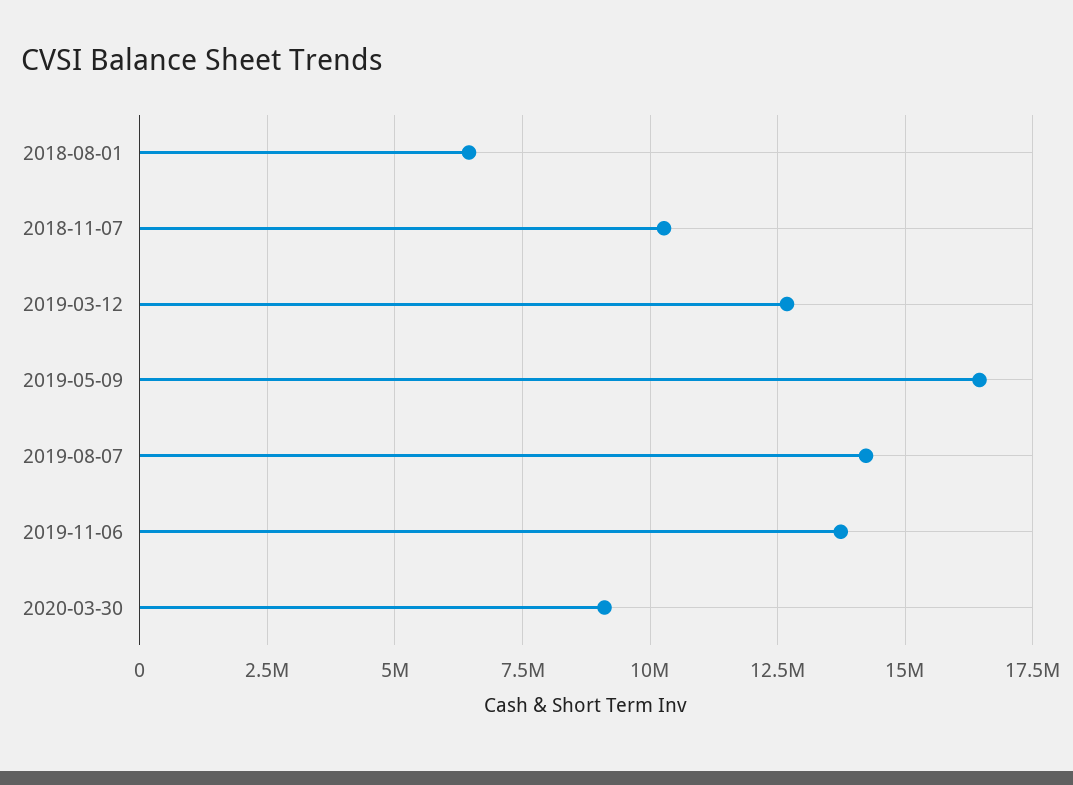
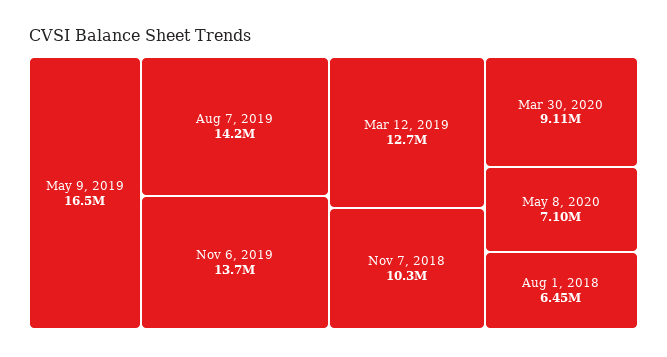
May 8, 2020: none -> 7100000

